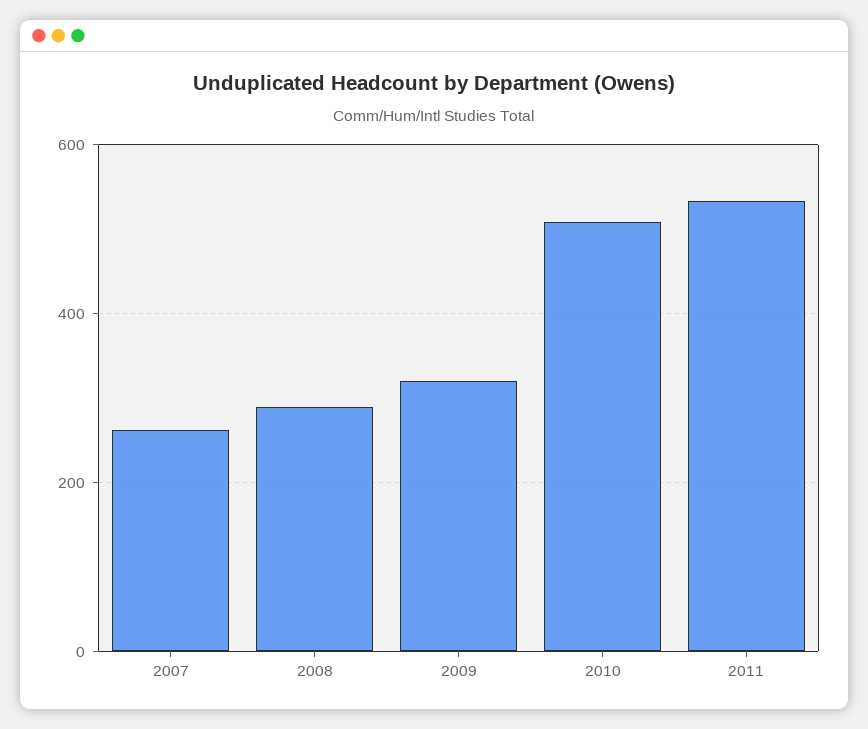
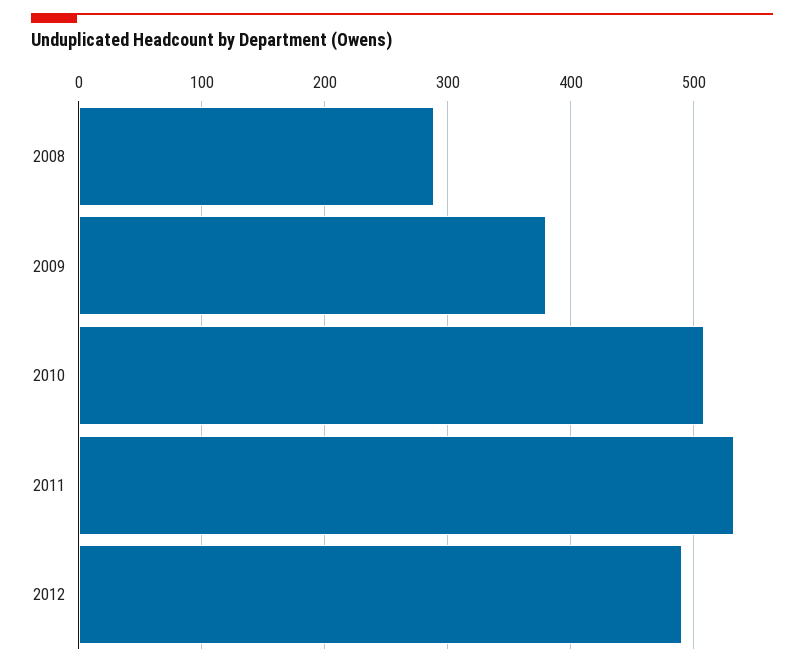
2007: 260 -> none
2009: 320 -> 380
2012: none -> 490

